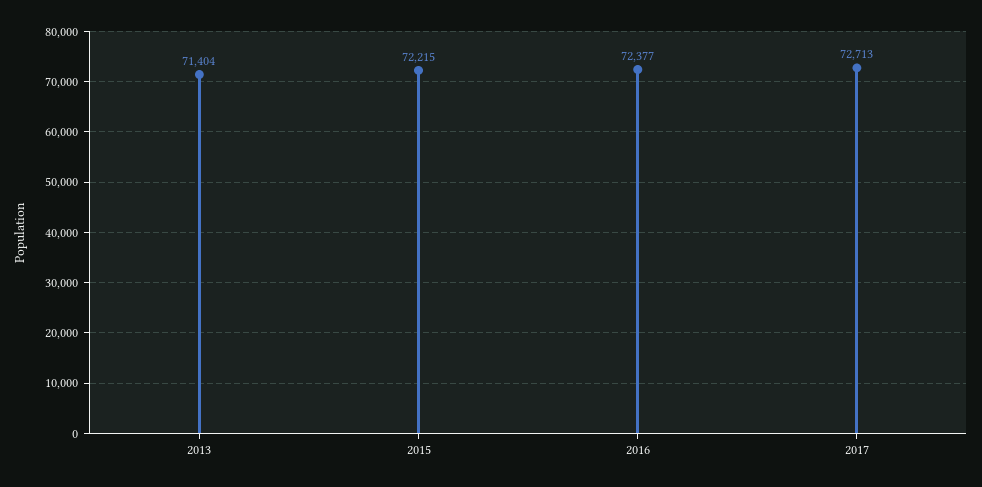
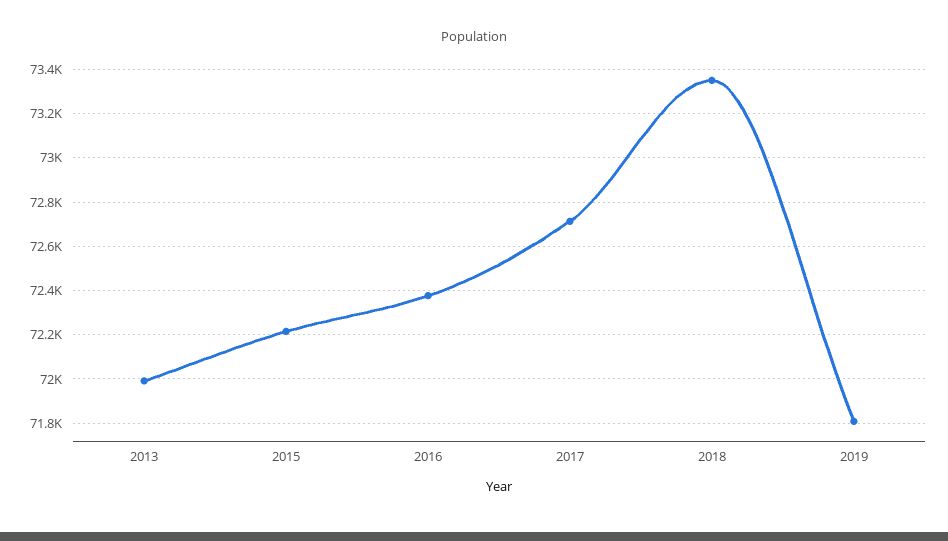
2013: 71404 -> 72000
2018: none -> 73350
2019: none -> 71800

